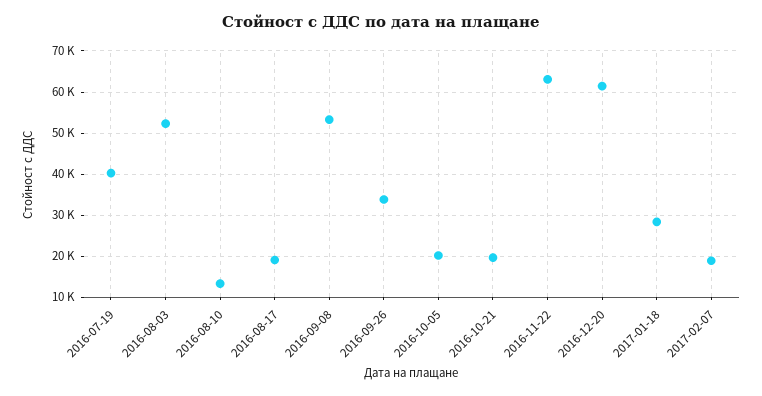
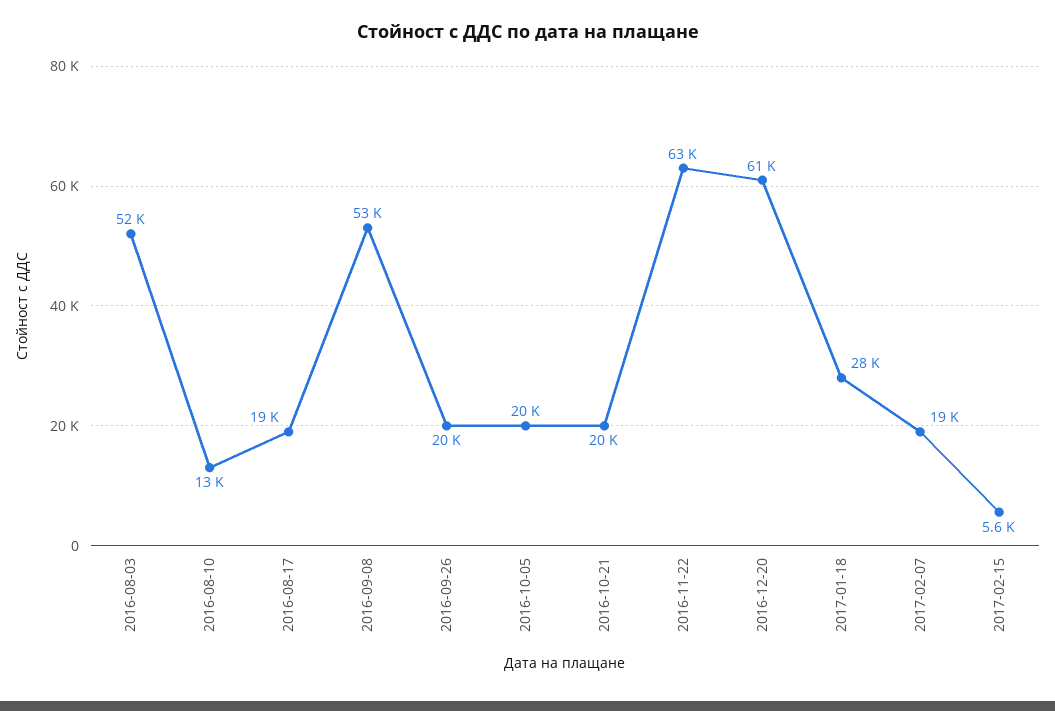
2016-07-19: 40000 -> none
2016-09-26: 34000 -> 20000
2017-02-15: none -> 5600

